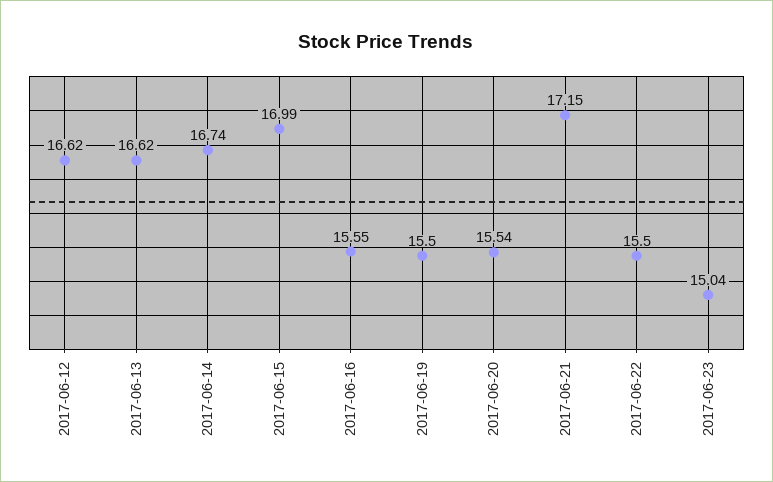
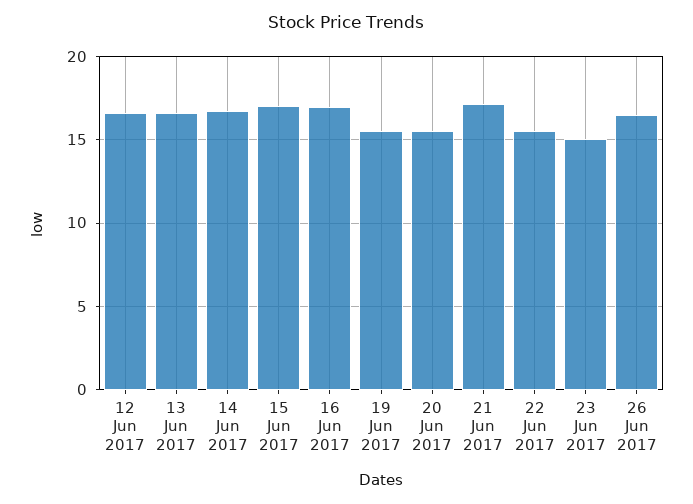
2017-06-16: 15.55 -> 17
26 Jun 2017: none -> 16.5

